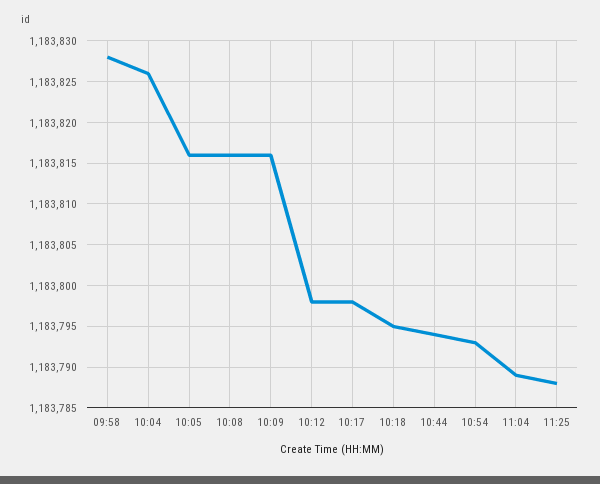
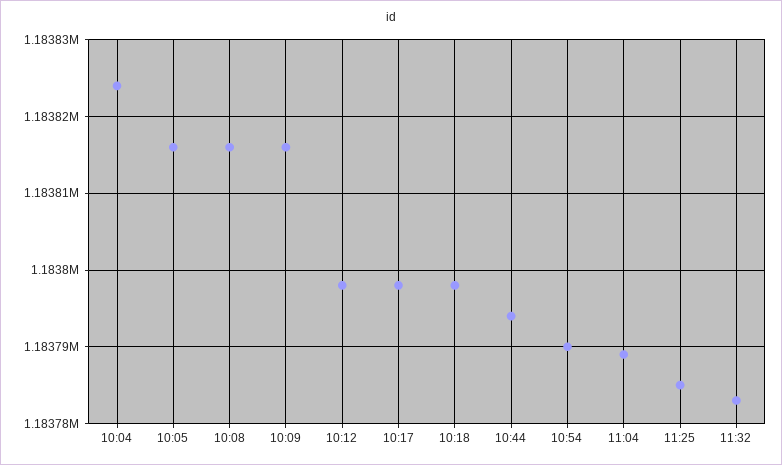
09:58: 1183828 -> none
10:04: 1183826 -> 1183824
10:18: 1183795 -> 1183798
10:54: 1183793 -> 1183790
11:25: 1183788 -> 1183785
11:32: none -> 1183783

